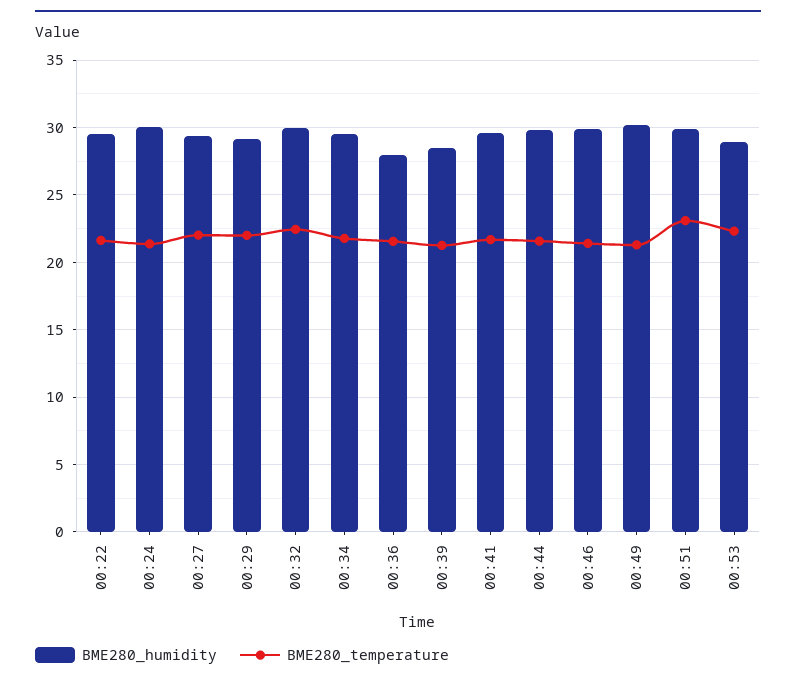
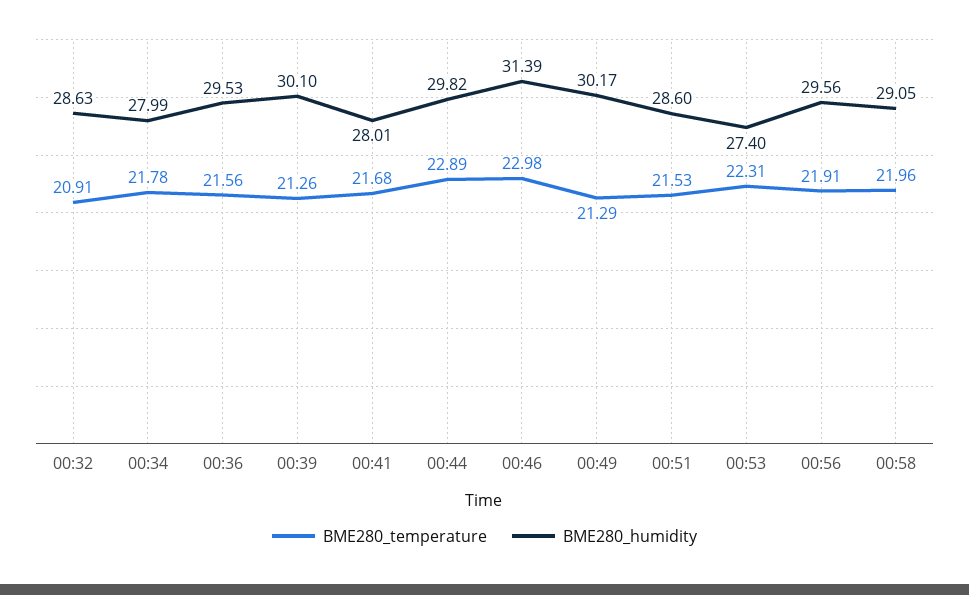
BME280_humidity, 00:22: 29.5 -> none
BME280_temperature, 00:22: 21.5 -> none
BME280_humidity, 00:24: 30 -> none
BME280_temperature, 00:24: 21.5 -> none
BME280_humidity, 00:27: 29.5 -> none
BME280_temperature, 00:27: 22 -> none
BME280_humidity, 00:29: 29 -> none
BME280_temperature, 00:29: 22 -> none
BME280_humidity, 00:32: 30 -> 28.63
BME280_temperature, 00:32: 22.5 -> 20.91
BME280_humidity, 00:34: 29.5 -> 27.99
BME280_humidity, 00:36: 28 -> 29.53
BME280_humidity, 00:39: 28.5 -> 30.1
BME280_humidity, 00:41: 29.5 -> 28.01
BME280_temperature, 00:44: 21.5 -> 22.89
BME280_humidity, 00:46: 30 -> 31.39
BME280_temperature, 00:46: 21.5 -> 22.98
BME280_humidity, 00:51: 30 -> 28.6
BME280_temperature, 00:51: 23 -> 21.53
BME280_humidity, 00:53: 29 -> 27.4
BME280_temperature, 00:56: none -> 21.91
BME280_humidity, 00:56: none -> 29.56
BME280_temperature, 00:58: none -> 21.96
BME280_humidity, 00:58: none -> 29.05

